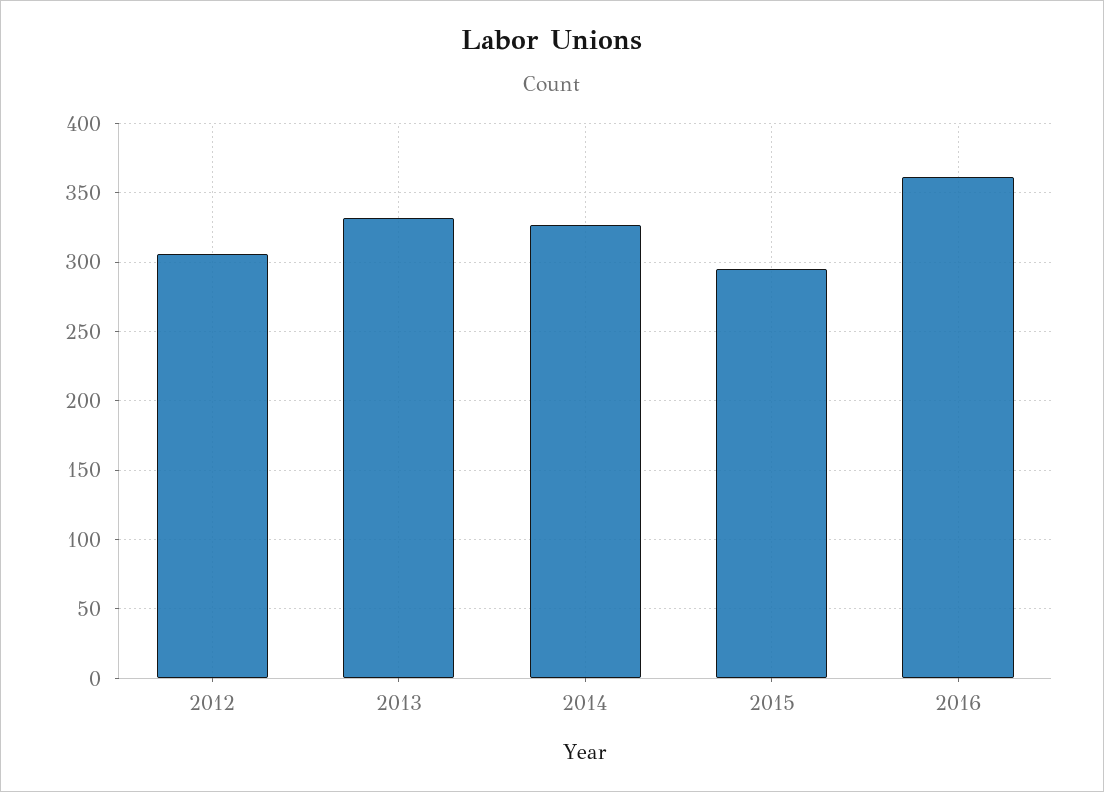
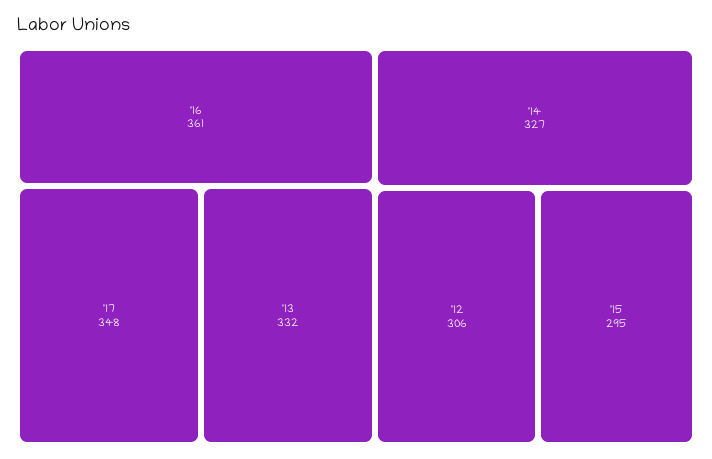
'17: none -> 348

